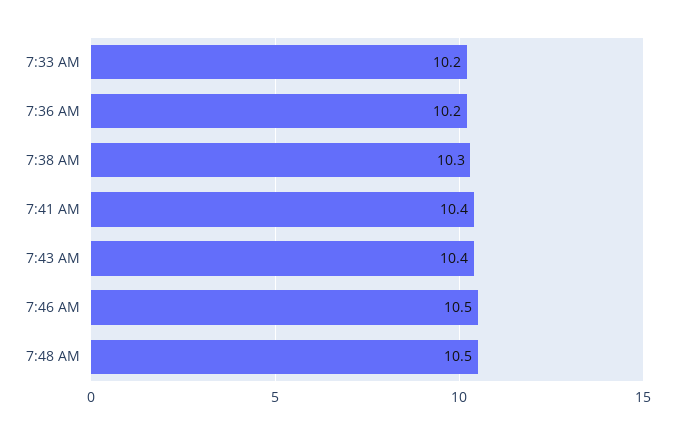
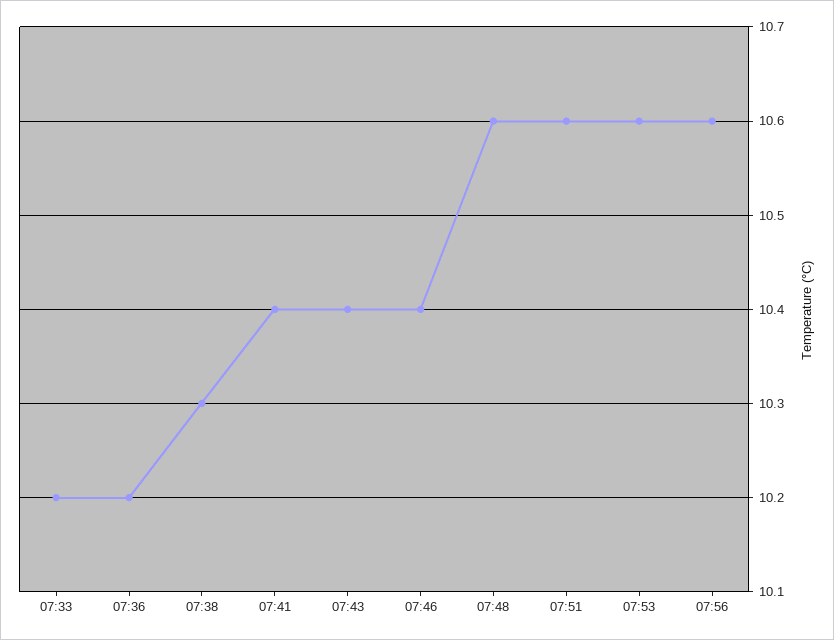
7:46 AM: 10.5 -> 10.4
7:48 AM: 10.5 -> 10.6
07:51: none -> 10.6
07:53: none -> 10.6
07:56: none -> 10.6

